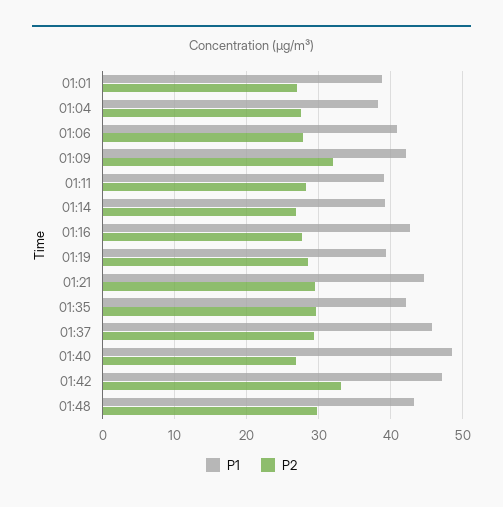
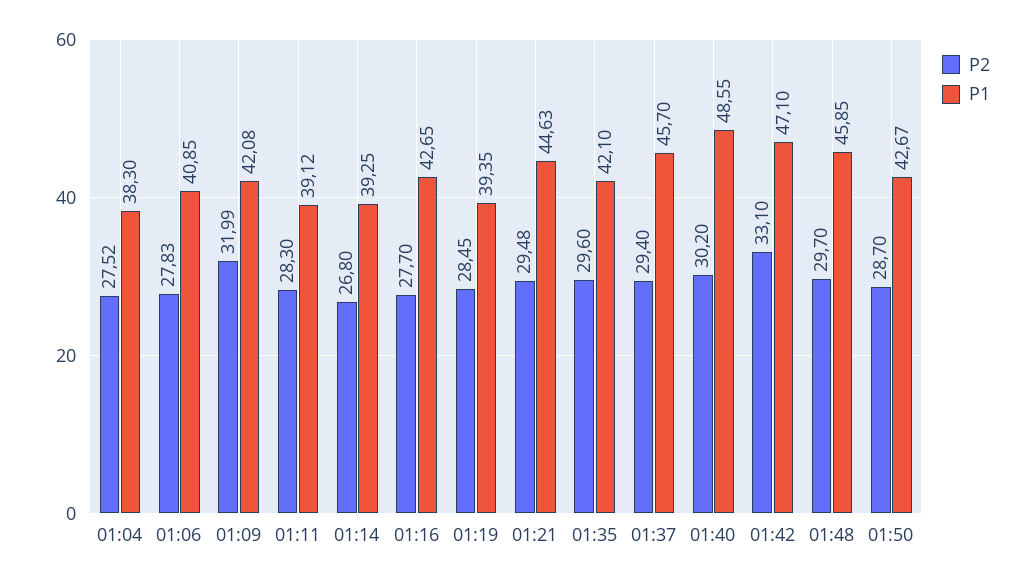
P1, 01:01: 39 -> none
P2, 01:01: 27 -> none
P2, 01:40: 27 -> 30.2
P1, 01:48: 43 -> 45.85
P2, 01:50: none -> 28.7
P1, 01:50: none -> 42.67

